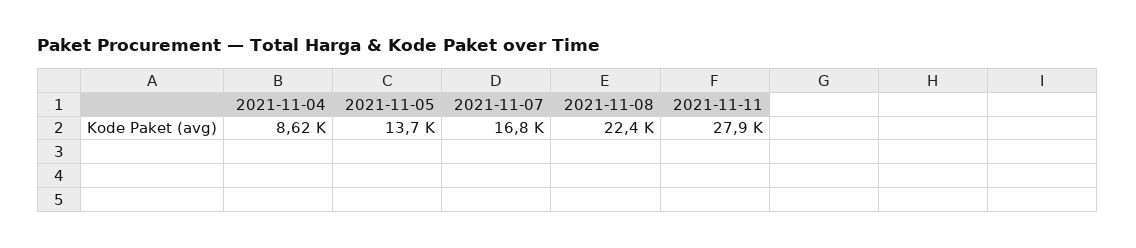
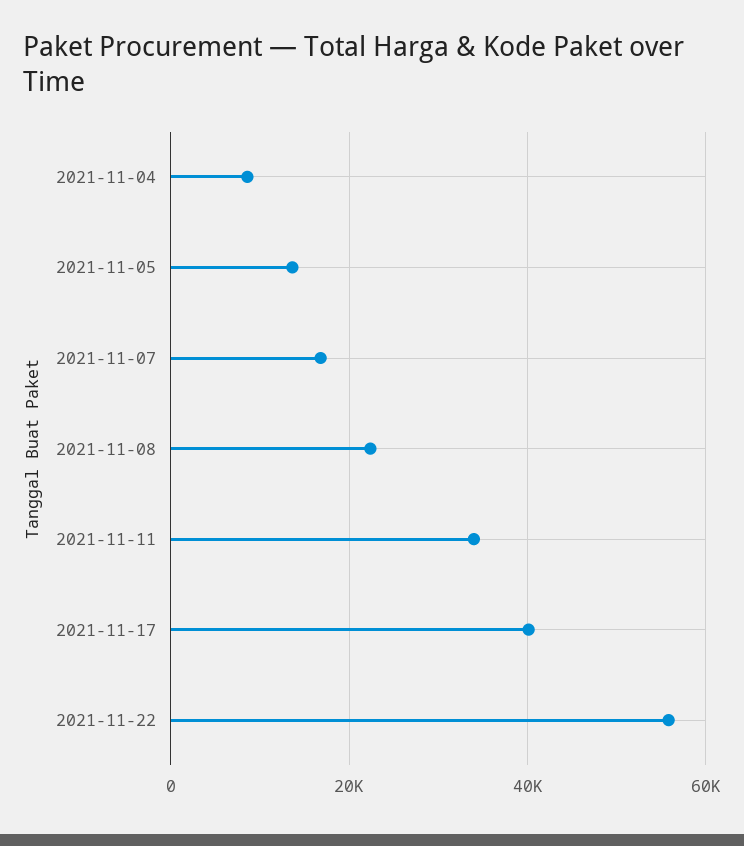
2021-11-11: 27900 -> 34000
2021-11-17: none -> 40000
2021-11-22: none -> 56000

